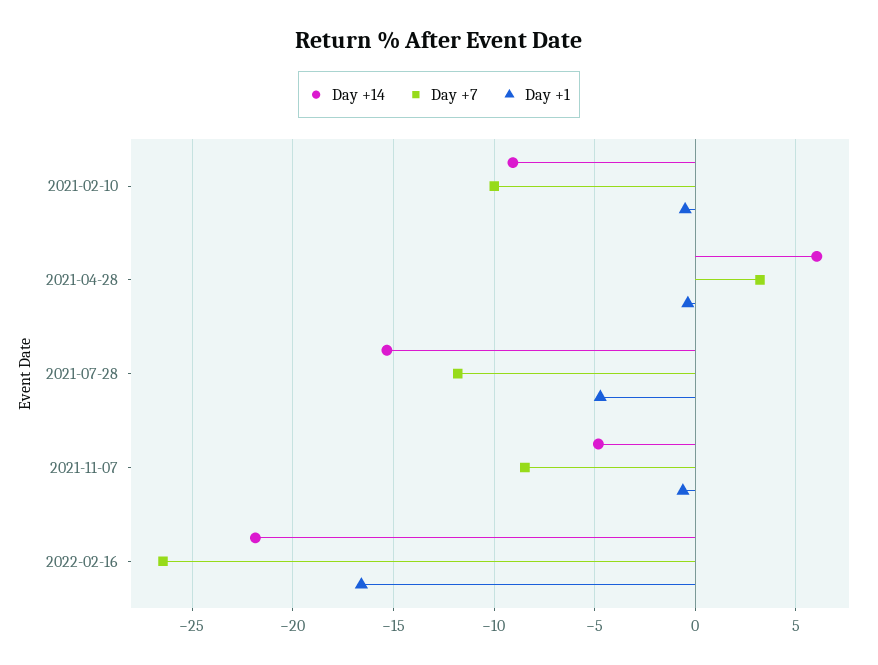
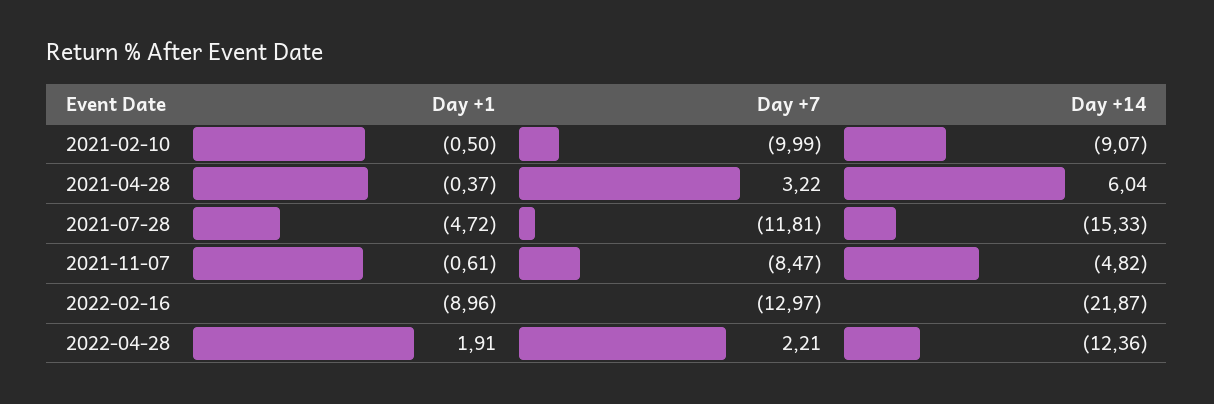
Day +7, 2022-02-16: -26.5 -> -12.97
Day +1, 2022-02-16: -16.5 -> -8.96
Day +1, 2022-04-28: none -> 1.91
Day +7, 2022-04-28: none -> 2.21
Day +14, 2022-04-28: none -> -12.36

